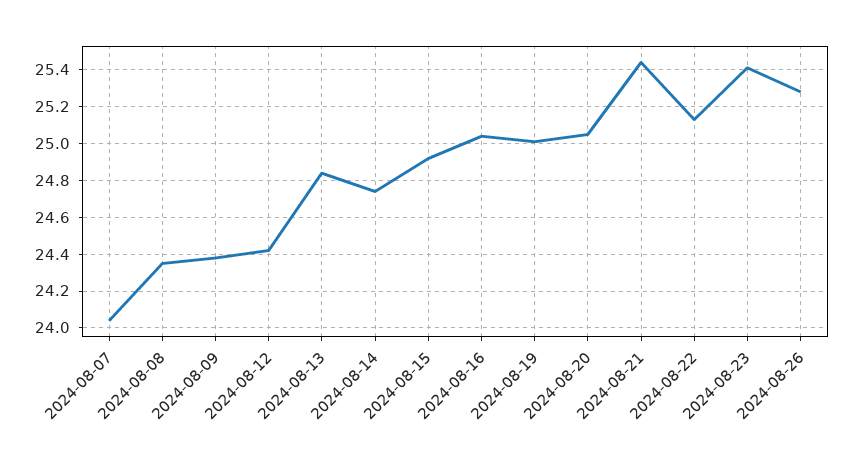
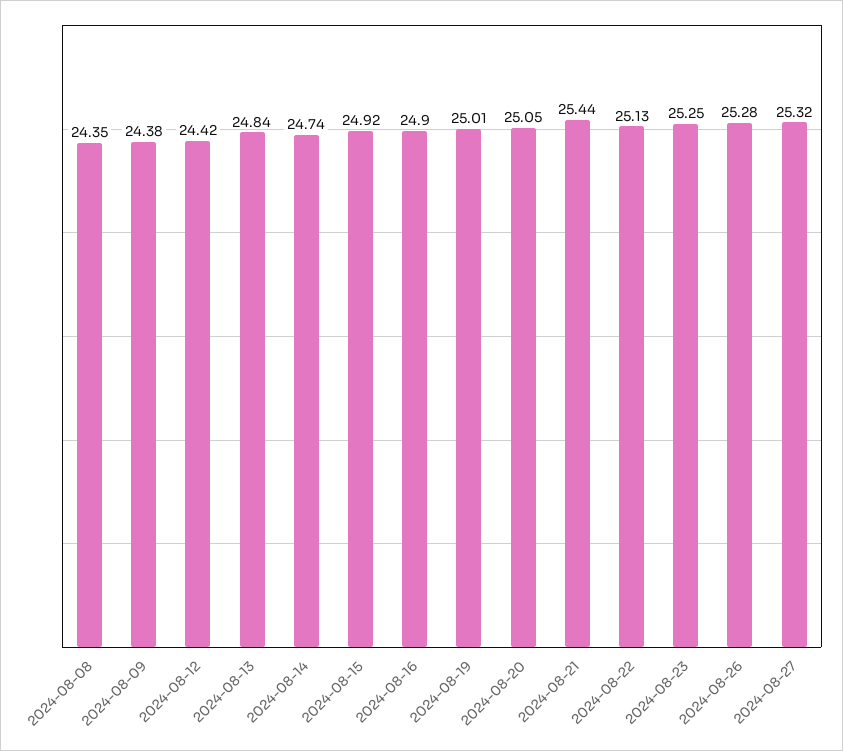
2024-08-07: 24.05 -> none
2024-08-16: 25.05 -> 24.9
2024-08-23: 25.4 -> 25.25
2024-08-27: none -> 25.32

